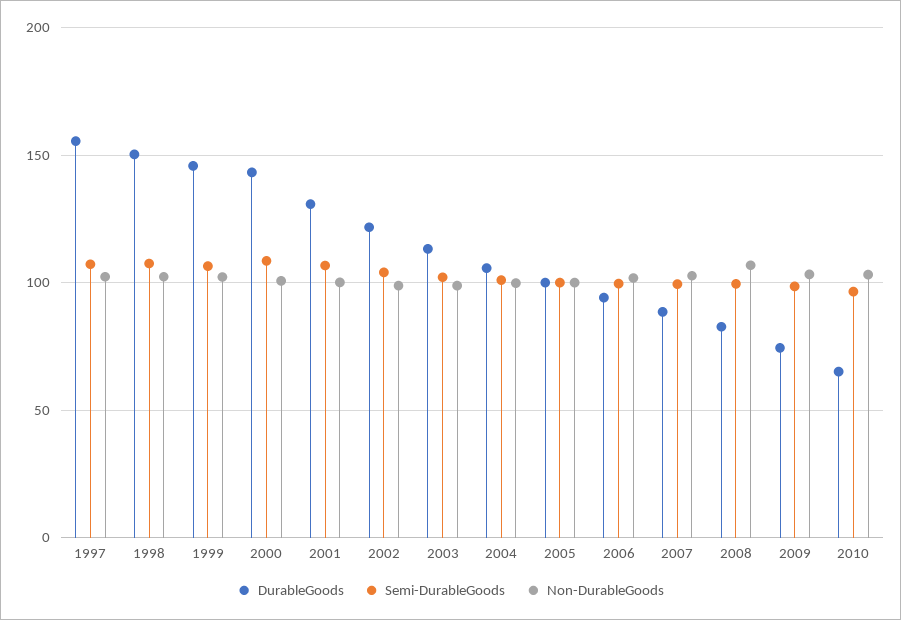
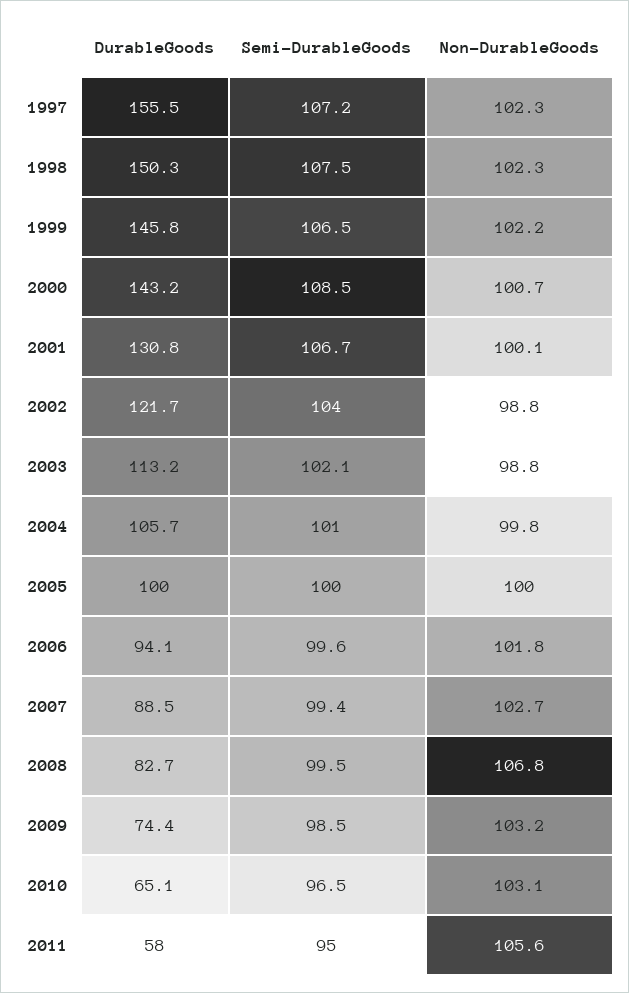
DurableGoods, 2011: none -> 58
Semi-DurableGoods, 2011: none -> 95
Non-DurableGoods, 2011: none -> 105.6

